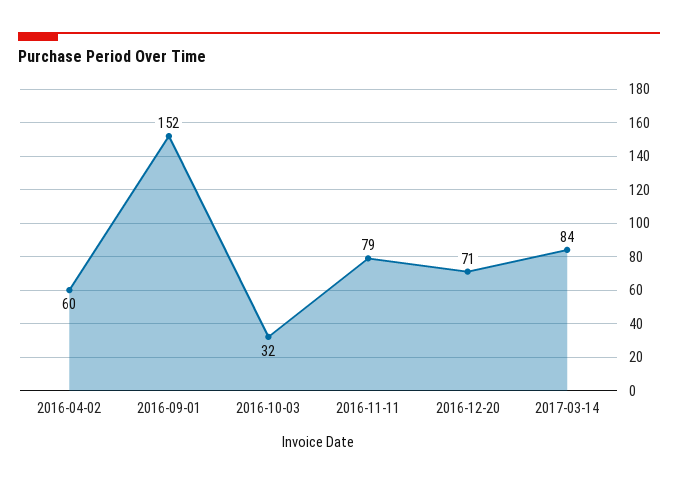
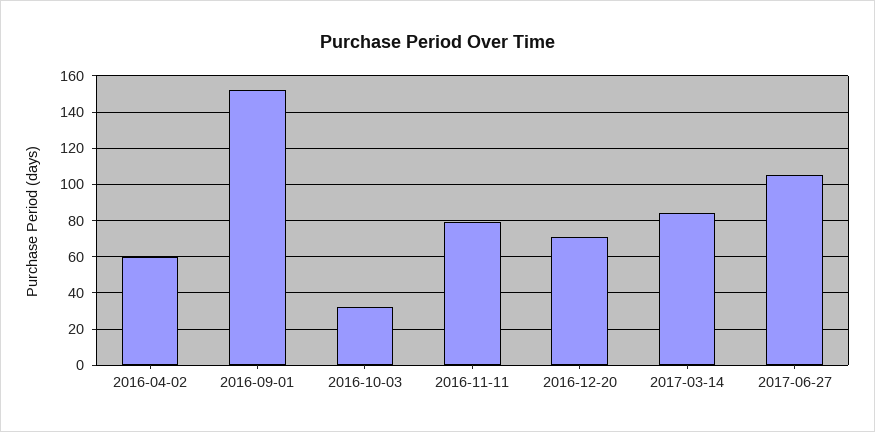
2017-06-27: none -> 105

